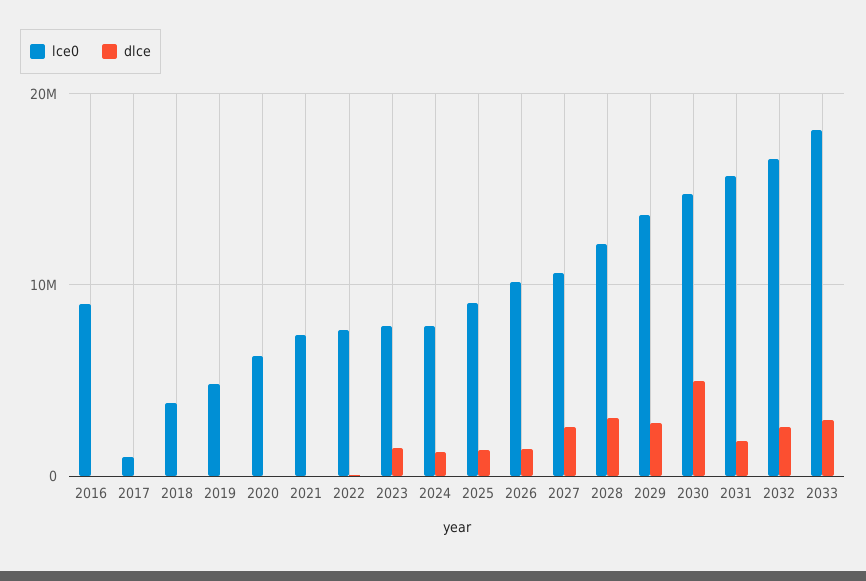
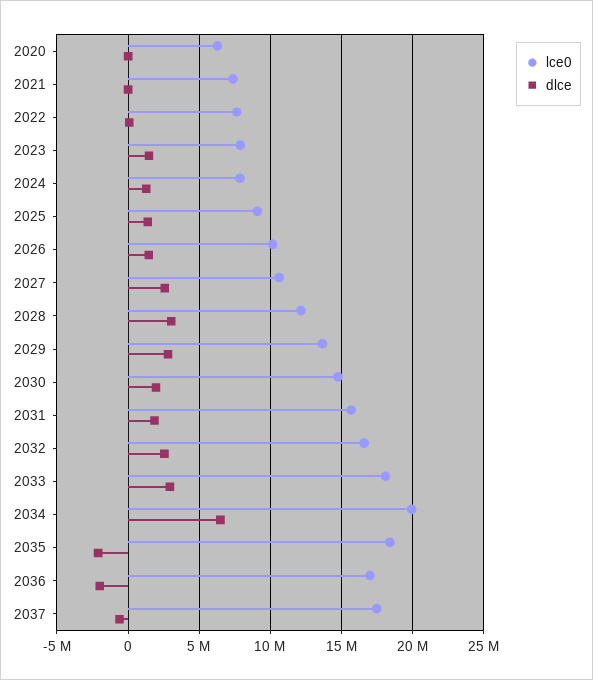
lce0, 2016: 9000000 -> none
dlce, 2016: 0 -> none
lce0, 2017: 1000000 -> none
dlce, 2017: 0 -> none
lce0, 2018: 4000000 -> none
dlce, 2018: 0 -> none
lce0, 2019: 5000000 -> none
dlce, 2019: 0 -> none
dlce, 2030: 5000000 -> 2000000
lce0, 2034: none -> 20000000
dlce, 2034: none -> 6500000
lce0, 2035: none -> 18500000
dlce, 2035: none -> -2000000
lce0, 2036: none -> 17000000
dlce, 2036: none -> -2000000
lce0, 2037: none -> 17500000
dlce, 2037: none -> -500000

